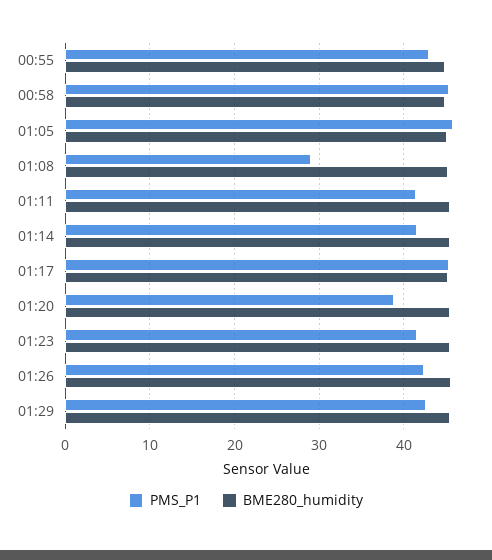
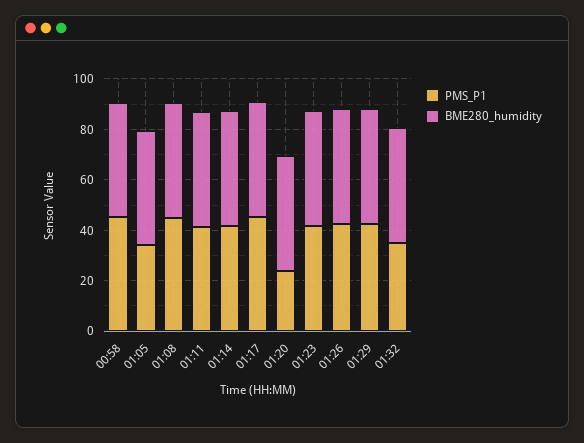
PMS_P1, 00:55: 43 -> none
BME280_humidity, 00:55: 45 -> none
PMS_P1, 01:05: 46 -> 35
PMS_P1, 01:08: 29 -> 45
PMS_P1, 01:20: 39 -> 25
PMS_P1, 01:32: none -> 35
BME280_humidity, 01:32: none -> 45

